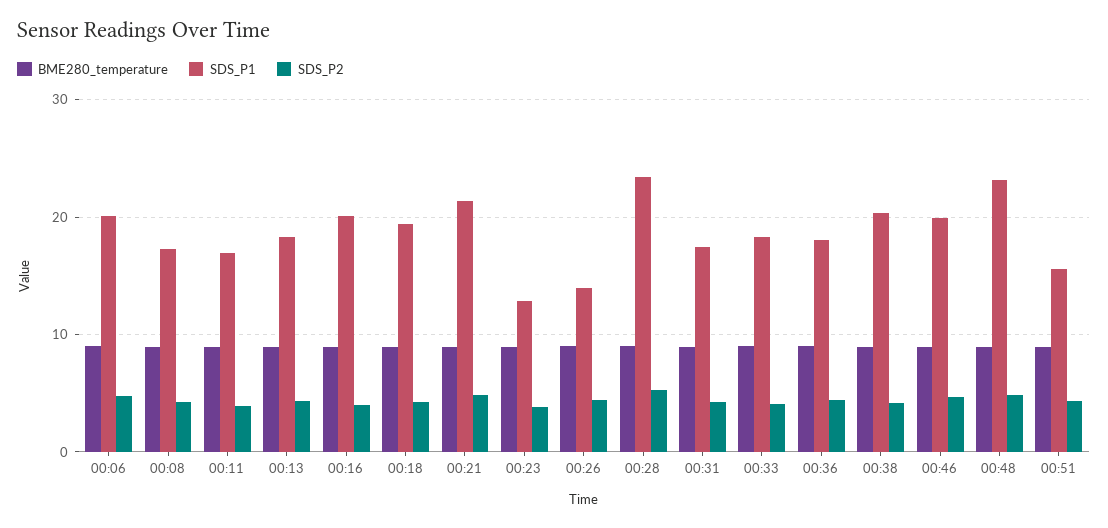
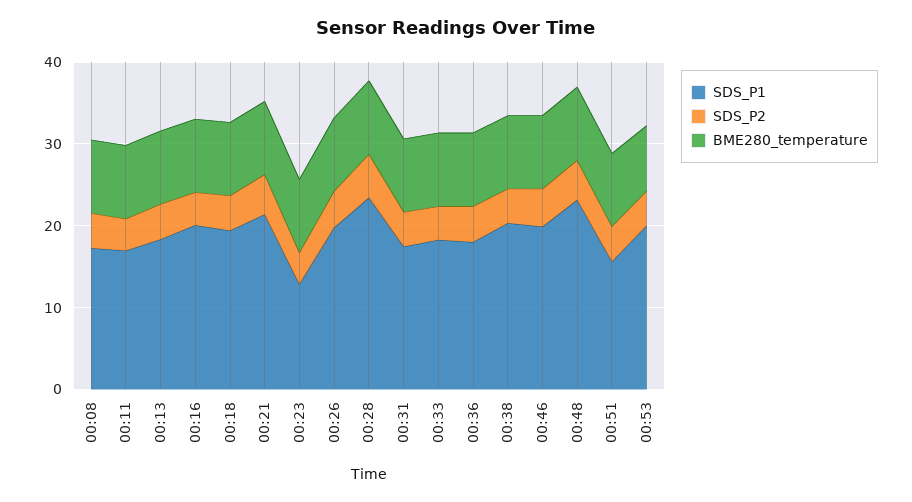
BME280_temperature, 00:06: 9 -> none
SDS_P1, 00:06: 20 -> none
SDS_P2, 00:06: 5 -> none
SDS_P1, 00:26: 14 -> 20
SDS_P1, 00:53: none -> 20
SDS_P2, 00:53: none -> 4
BME280_temperature, 00:53: none -> 8

